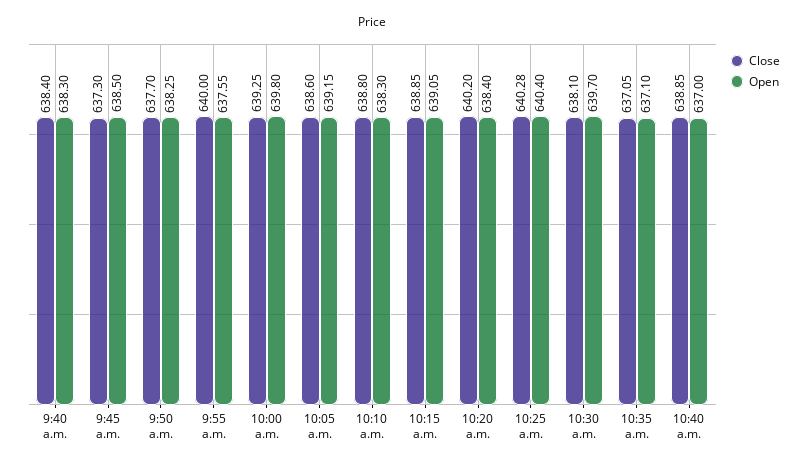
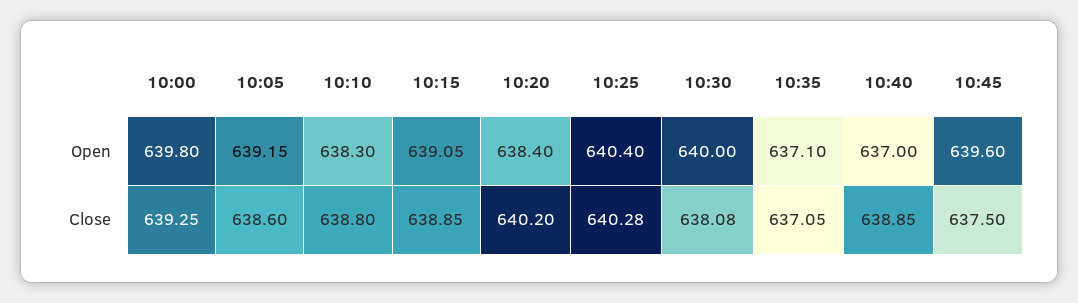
Close, 9:40 a.m.: 638.4 -> none
Open, 9:40 a.m.: 638.3 -> none
Close, 9:45 a.m.: 637.3 -> none
Open, 9:45 a.m.: 638.5 -> none
Close, 9:50 a.m.: 637.7 -> none
Open, 9:50 a.m.: 638.25 -> none
Close, 9:55 a.m.: 640 -> none
Open, 9:55 a.m.: 637.55 -> none
Close, 10:30 a.m.: 638.1 -> 638.08
Open, 10:30 a.m.: 639.7 -> 640
Open, 10:45: none -> 639.6
Close, 10:45: none -> 637.5

